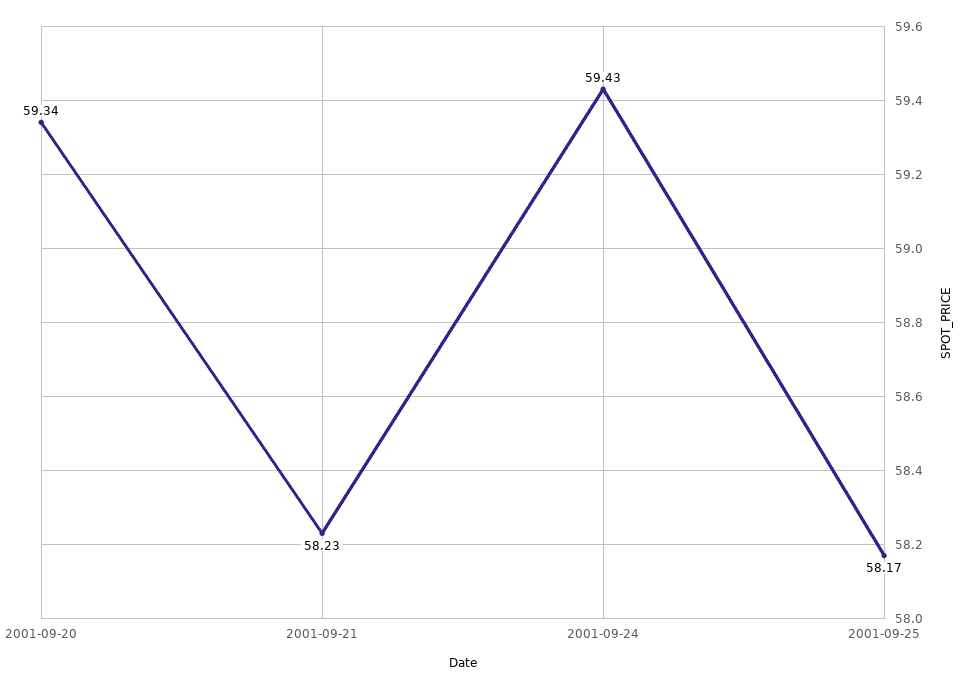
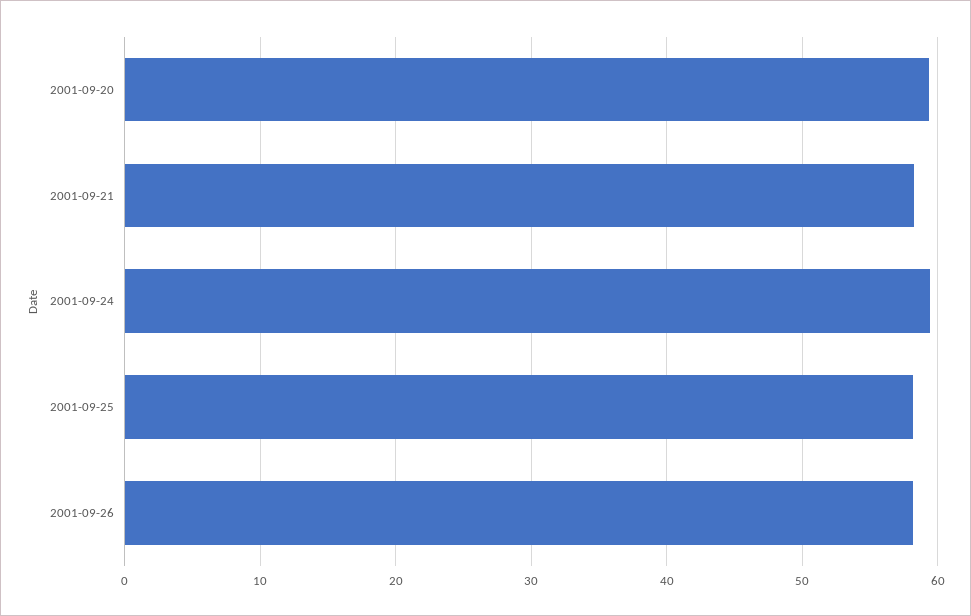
2001-09-26: none -> 58

